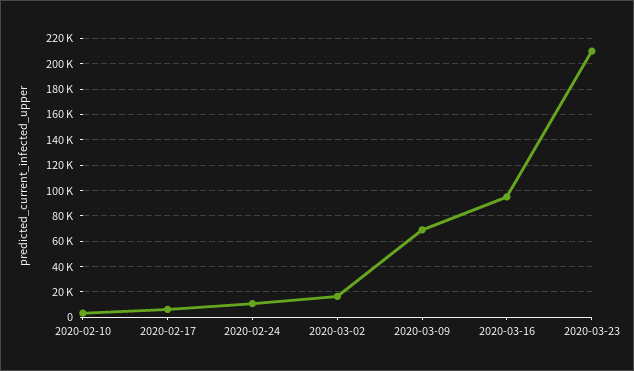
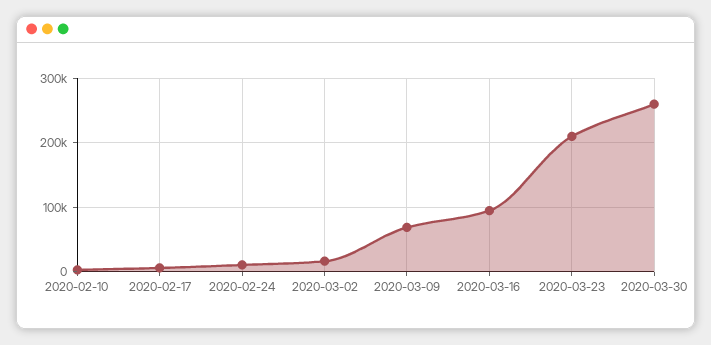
2020-03-30: none -> 260000

